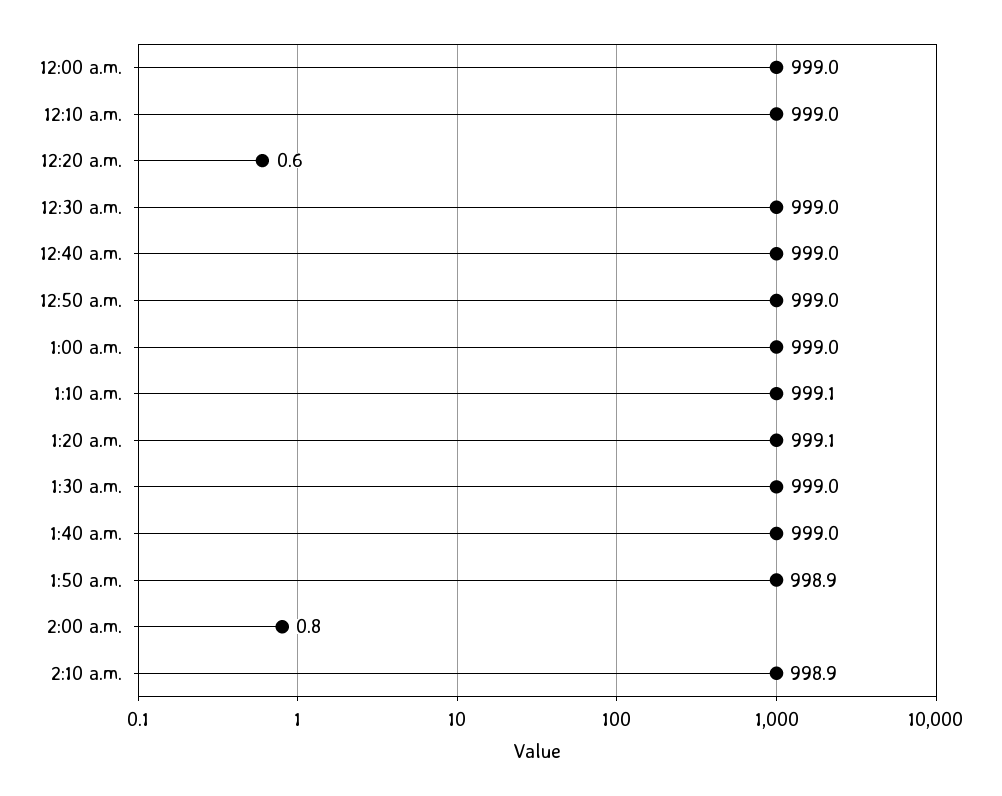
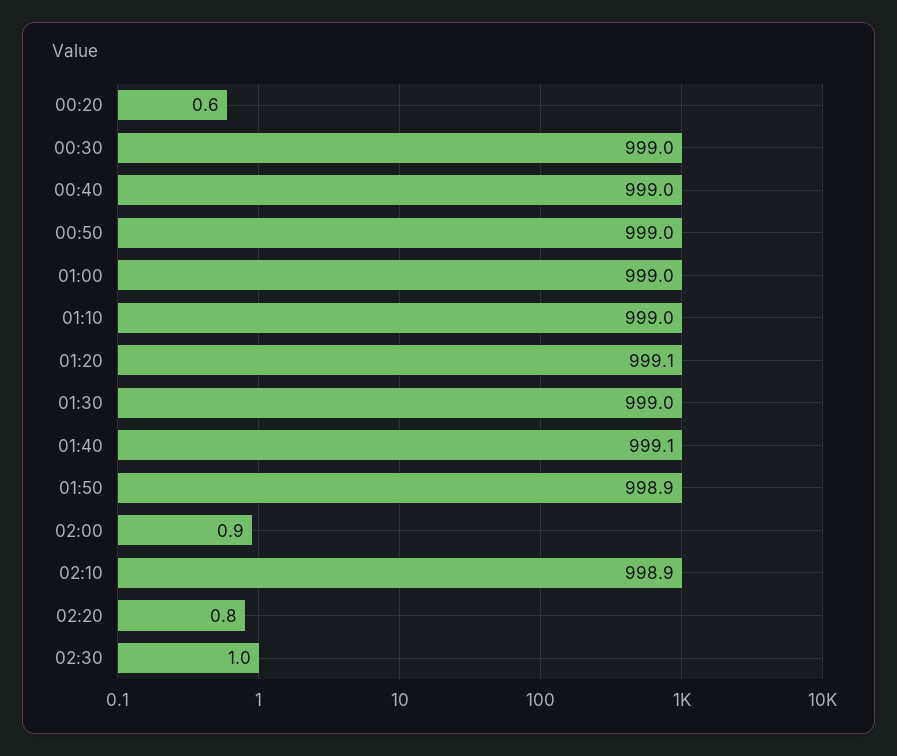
12:00 a.m.: 999 -> none
12:10 a.m.: 999 -> none
1:10 a.m.: 999.1 -> 999
1:40 a.m.: 999 -> 999.1
2:00 a.m.: 0.8 -> 0.9
02:20: none -> 0.8
02:30: none -> 1

